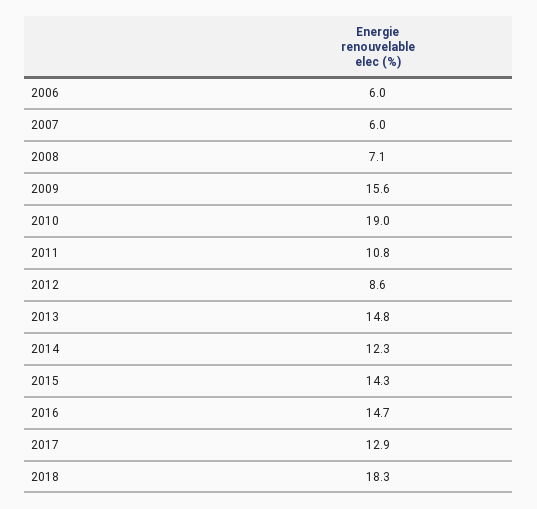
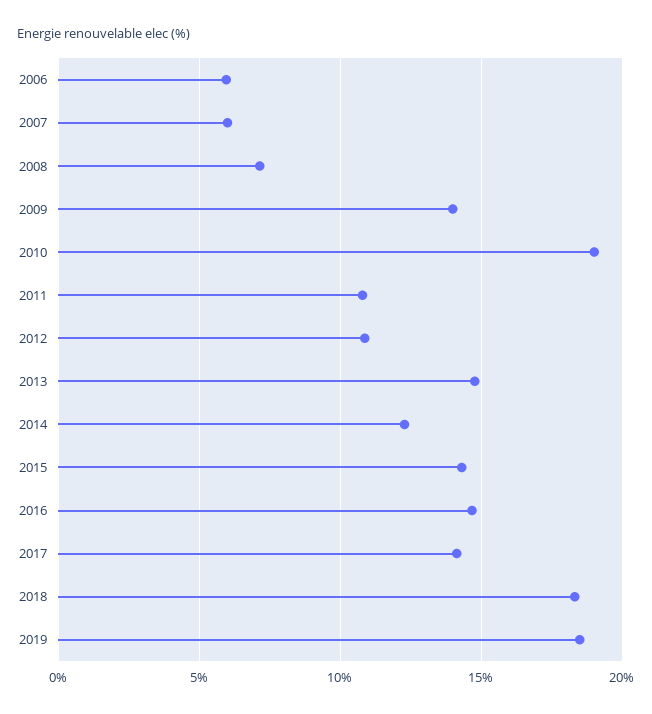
2009: 15.6 -> 14
2012: 8.6 -> 11
2017: 12.9 -> 14
2019: none -> 18.5

